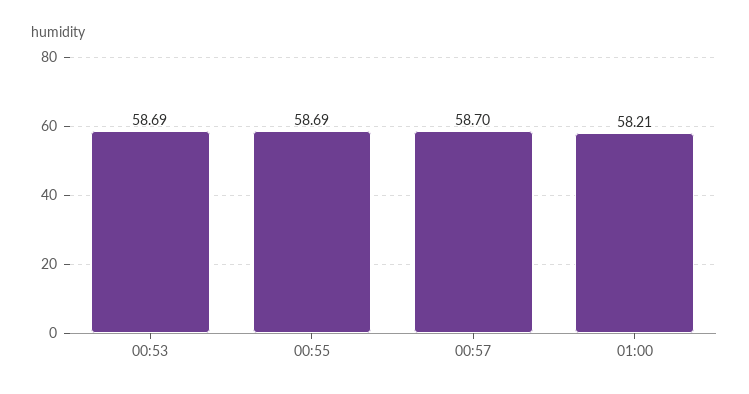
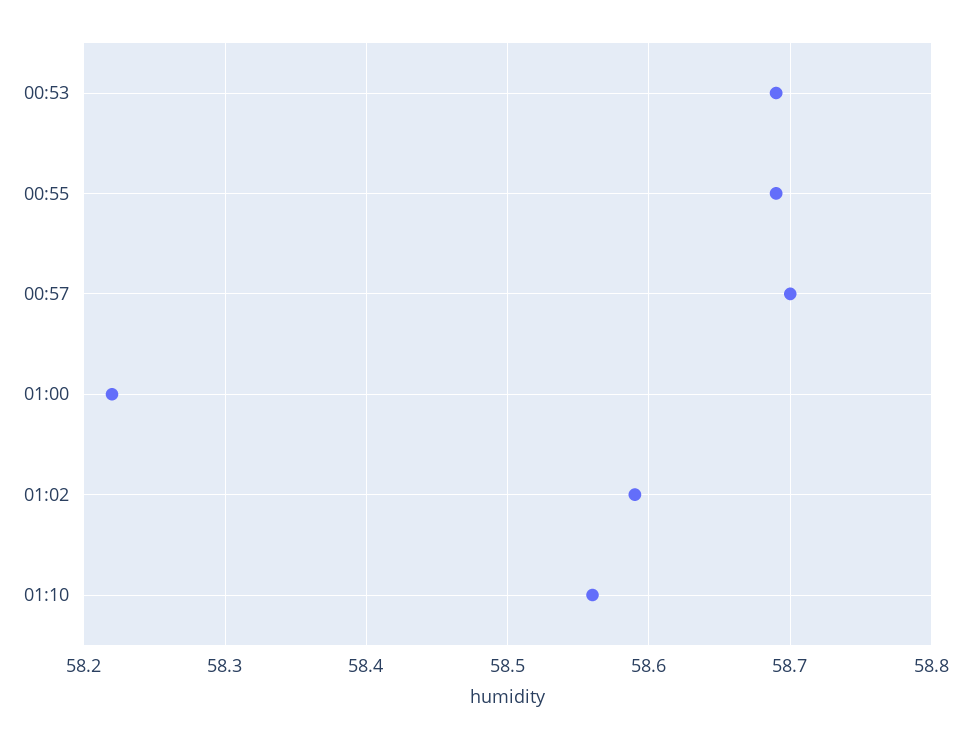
01:00: 58.21 -> 58.22
01:02: none -> 58.59
01:10: none -> 58.56

